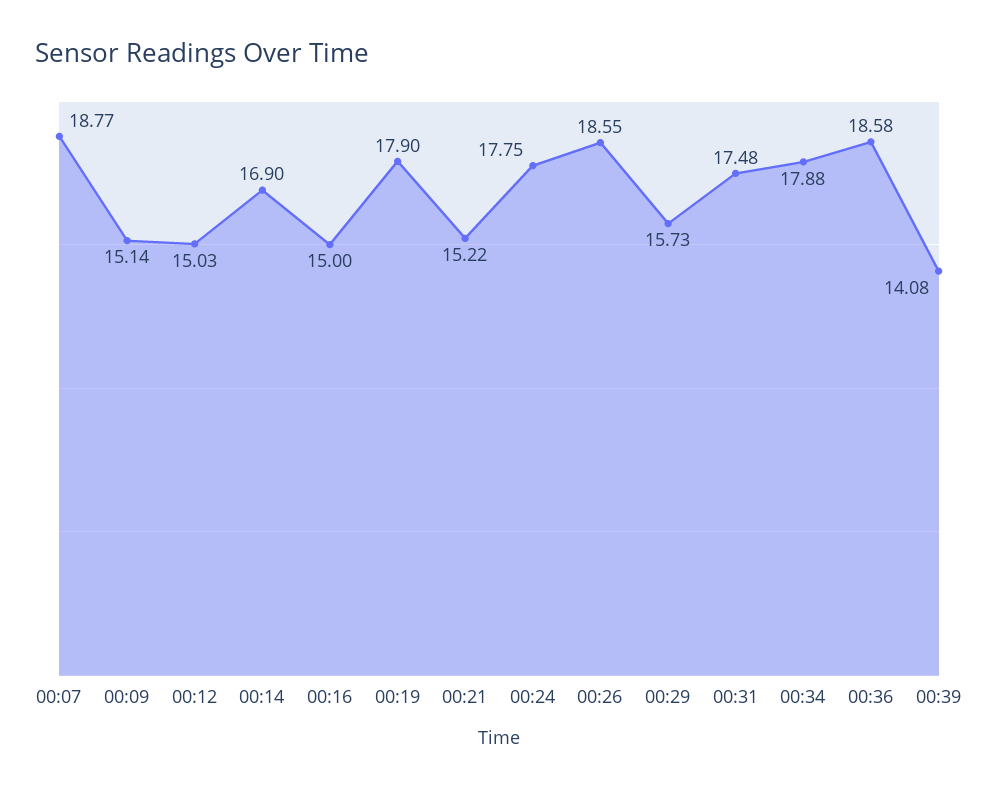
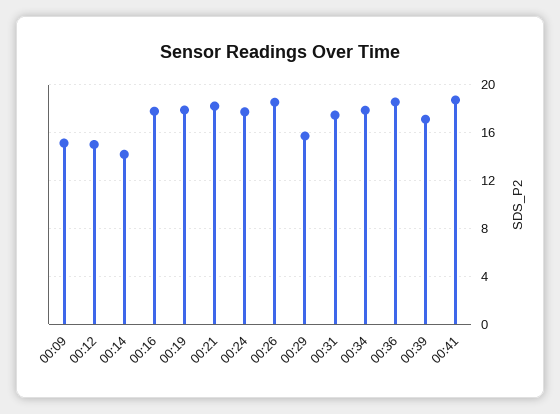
00:07: 18.77 -> none
00:14: 16.9 -> 14
00:16: 15 -> 18
00:21: 15.22 -> 18
00:39: 14.08 -> 17
00:41: none -> 19

